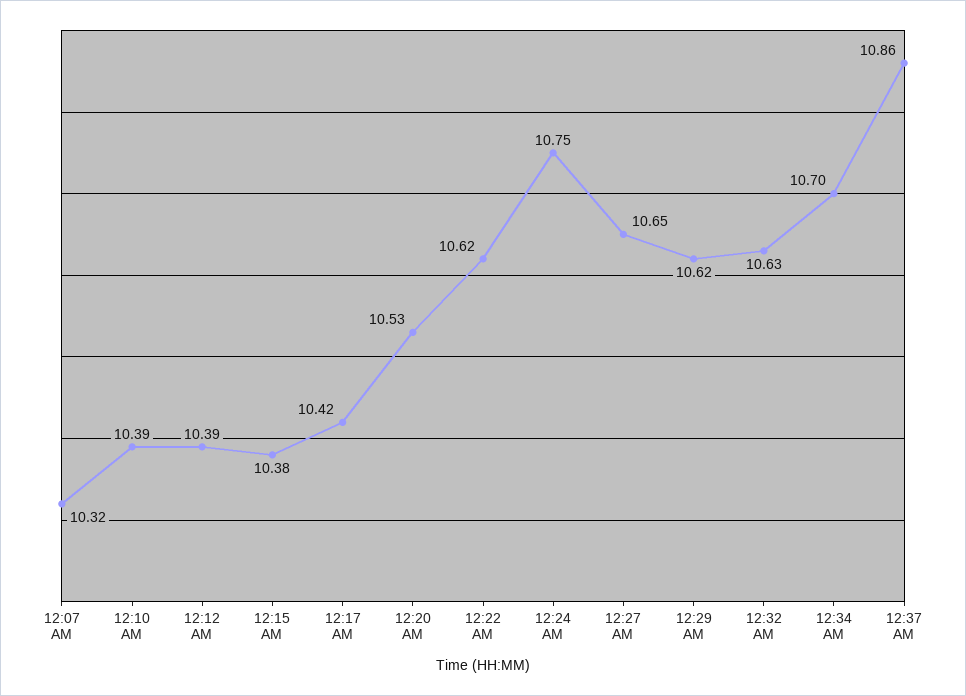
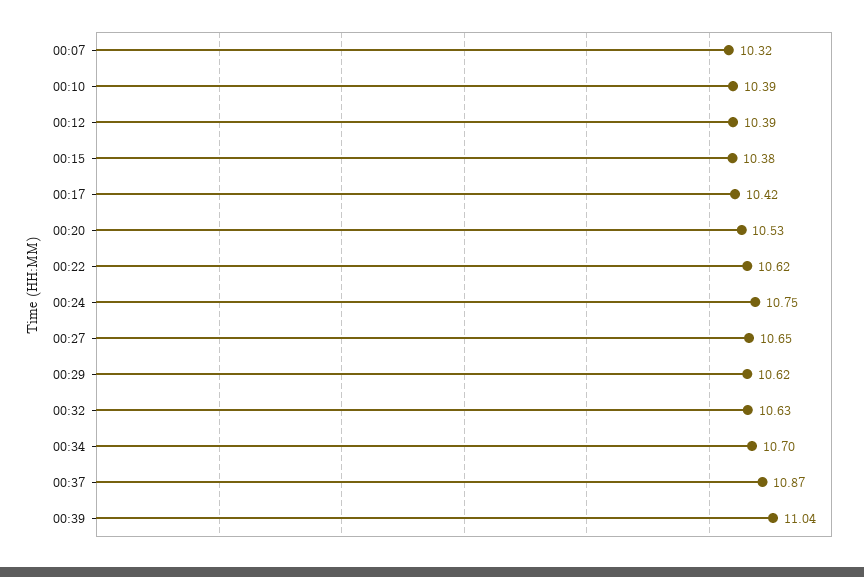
12:37 AM: 10.86 -> 10.87
00:39: none -> 11.04

